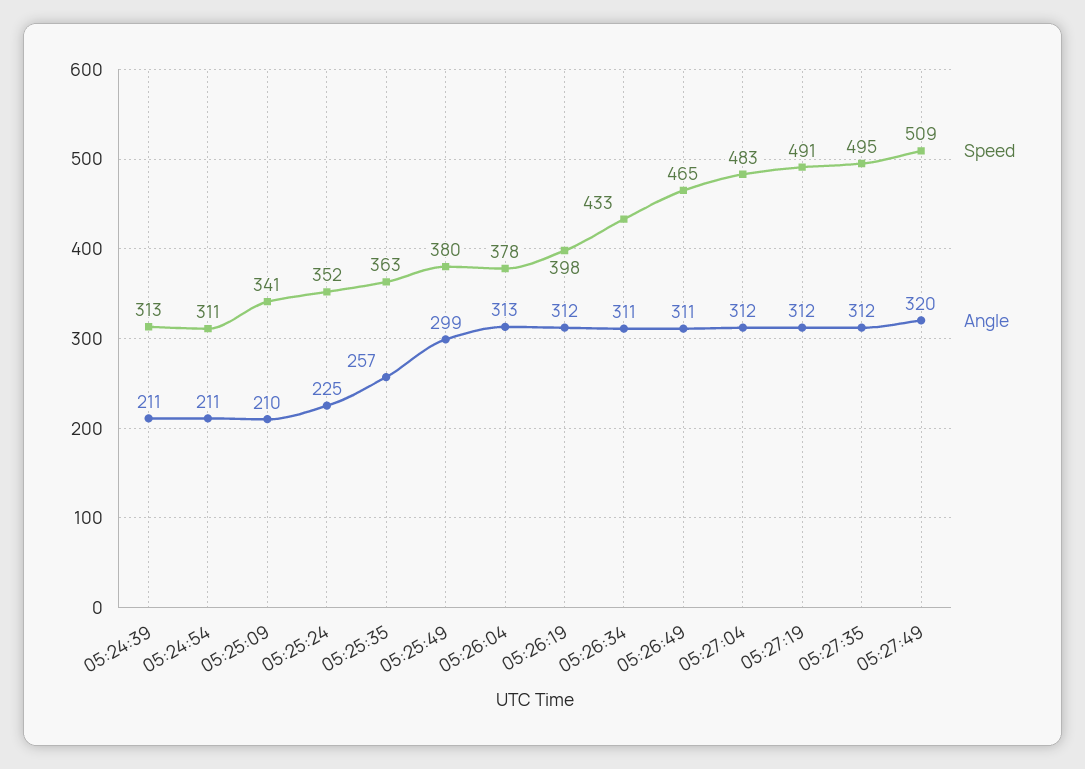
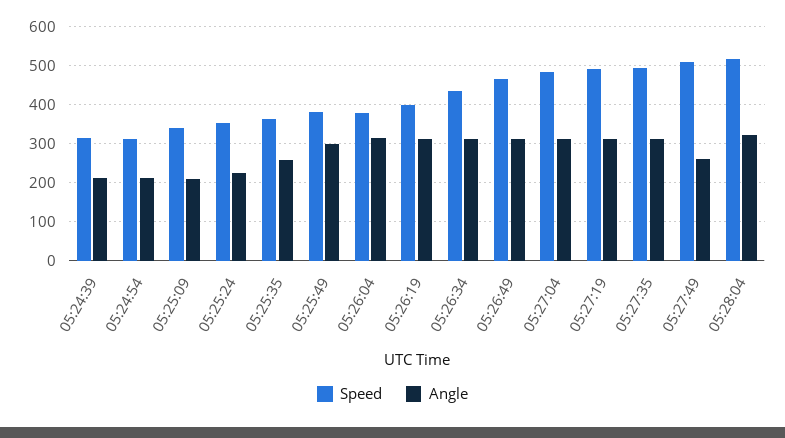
Angle, 05:27:49: 320 -> 260
Speed, 05:28:04: none -> 520
Angle, 05:28:04: none -> 320

